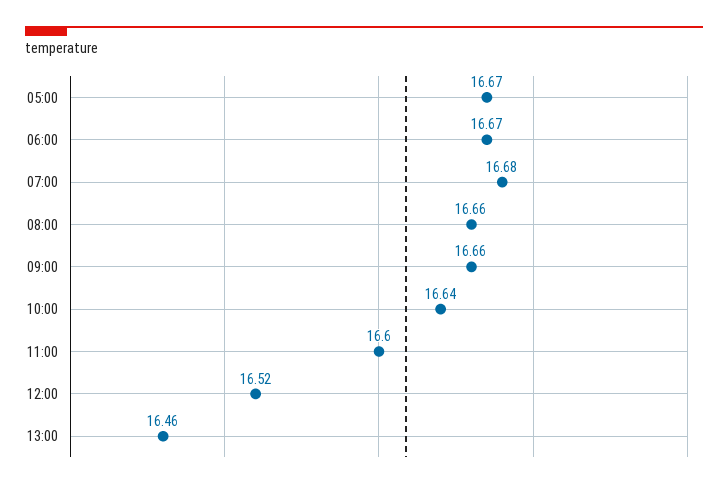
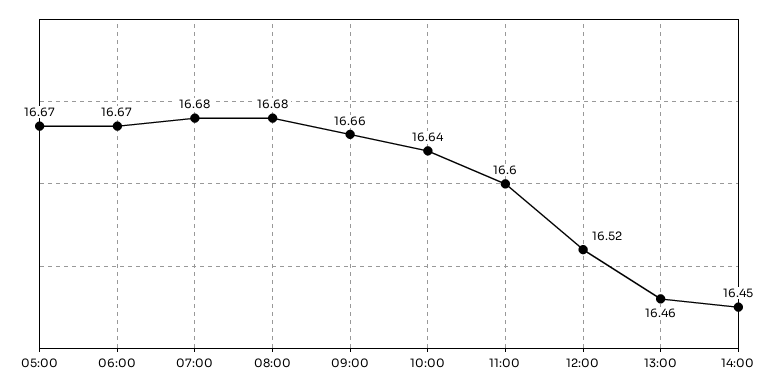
08:00: 16.66 -> 16.68
14:00: none -> 16.45

